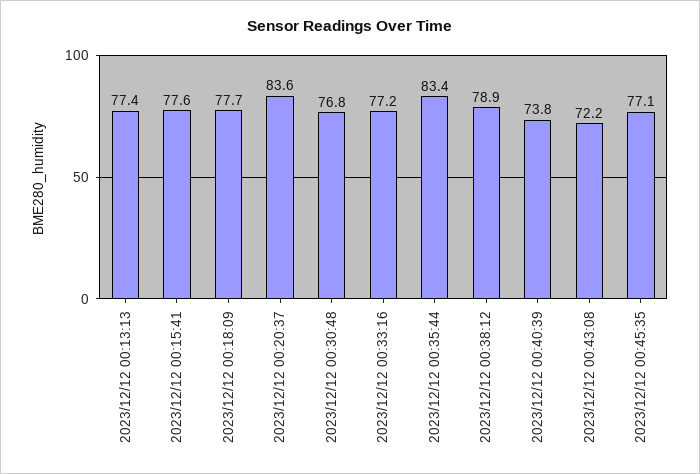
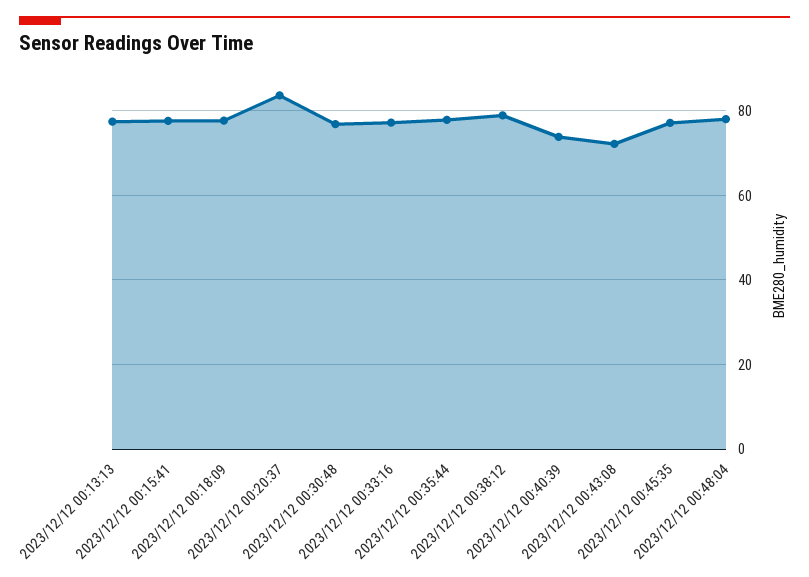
2023/12/12 00:35:44: 83.4 -> 78
2023/12/12 00:48:04: none -> 78

